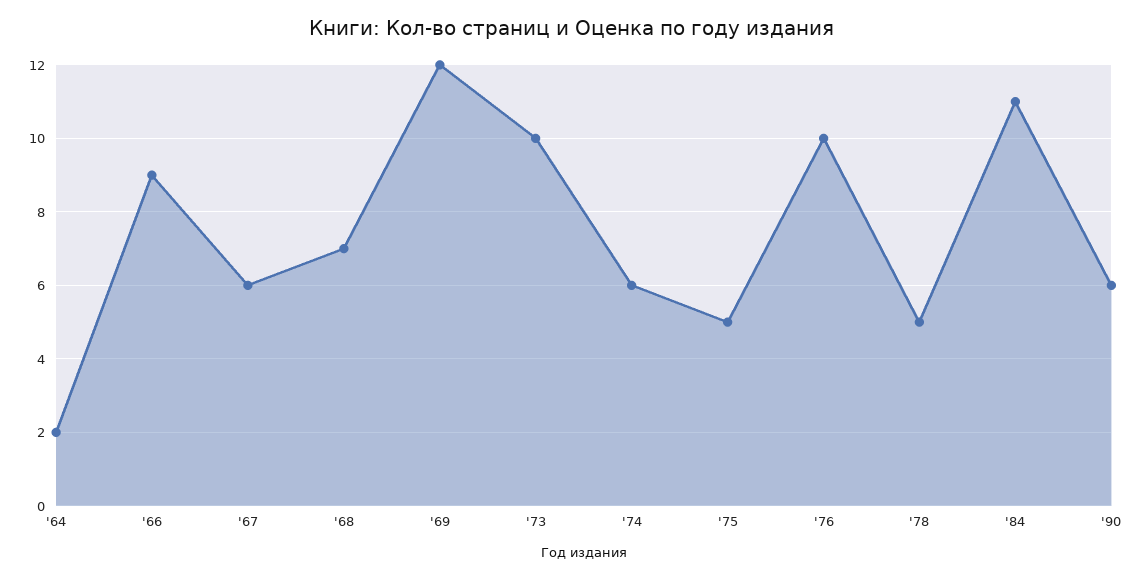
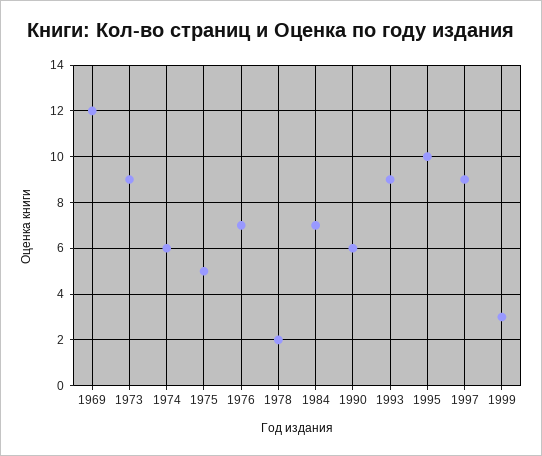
'64: 2 -> none
'66: 9 -> none
'67: 6 -> none
'68: 7 -> none
'73: 10 -> 9
'76: 10 -> 7
'78: 5 -> 2
'84: 11 -> 7
1993: none -> 9
1995: none -> 10
1997: none -> 9
1999: none -> 3

